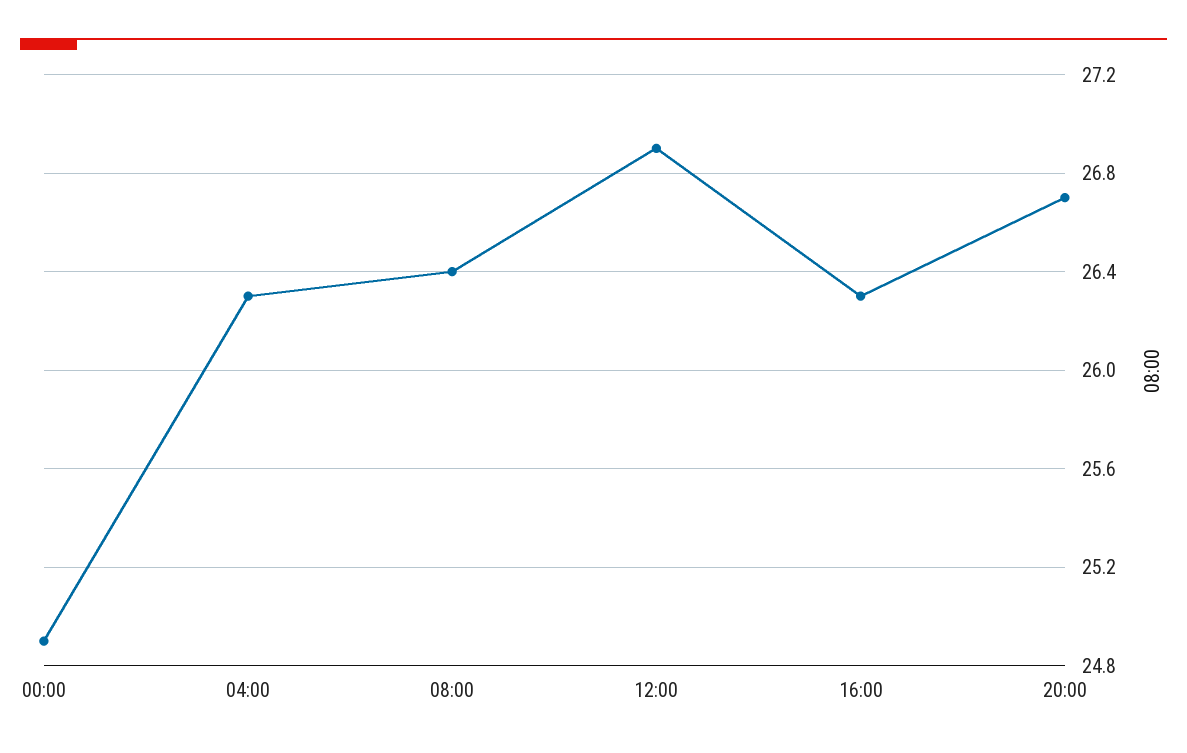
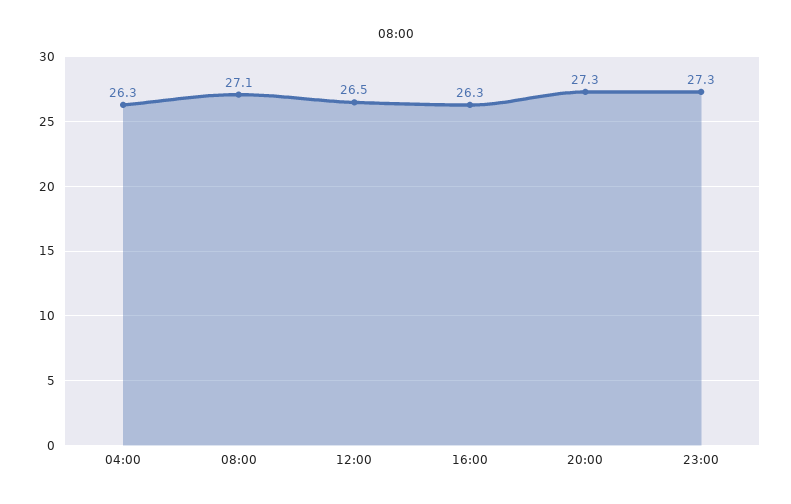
00:00: 24.9 -> none
08:00: 26.4 -> 27.1
12:00: 26.9 -> 26.5
20:00: 26.7 -> 27.3
23:00: none -> 27.3

